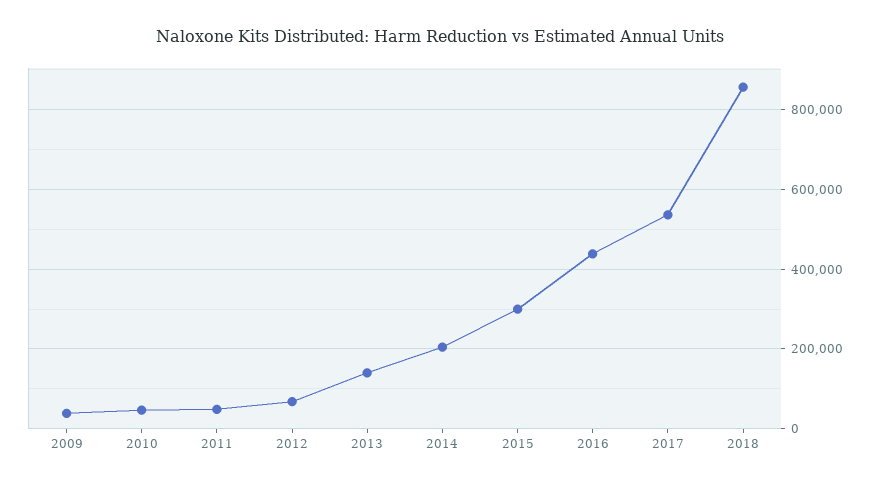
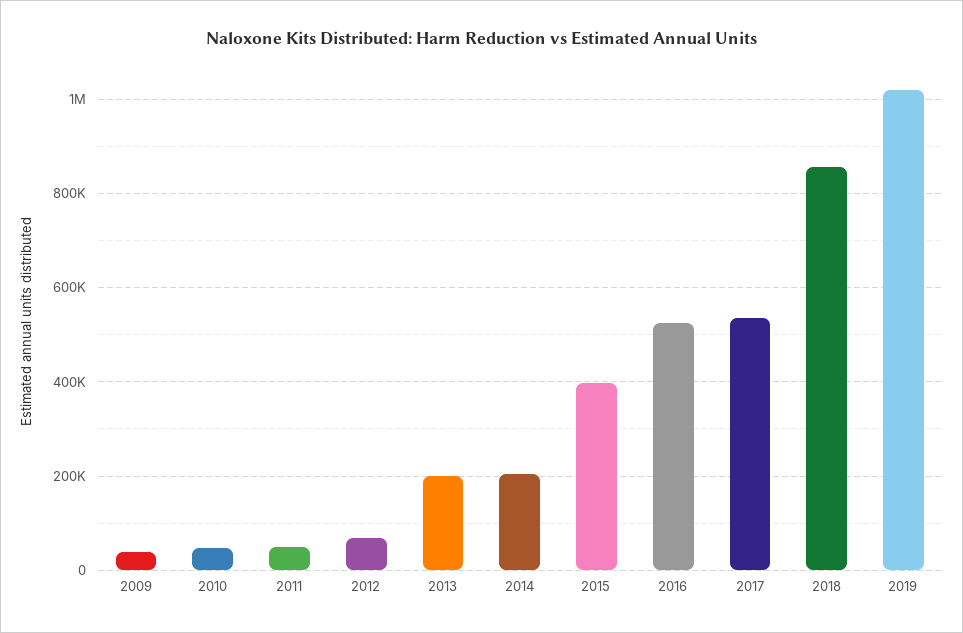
2013: 140000 -> 200000
2015: 300000 -> 400000
2016: 440000 -> 520000
2019: none -> 1020000

